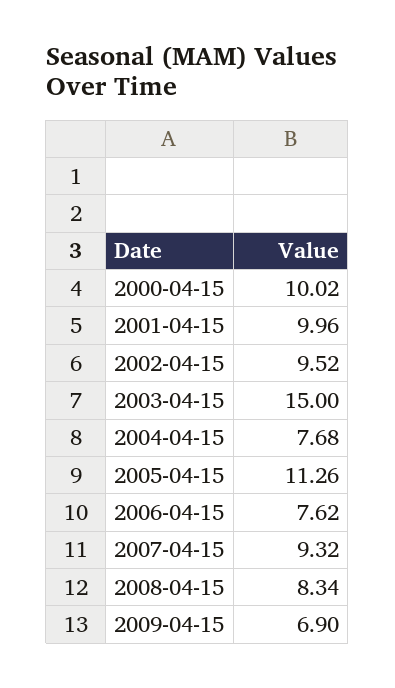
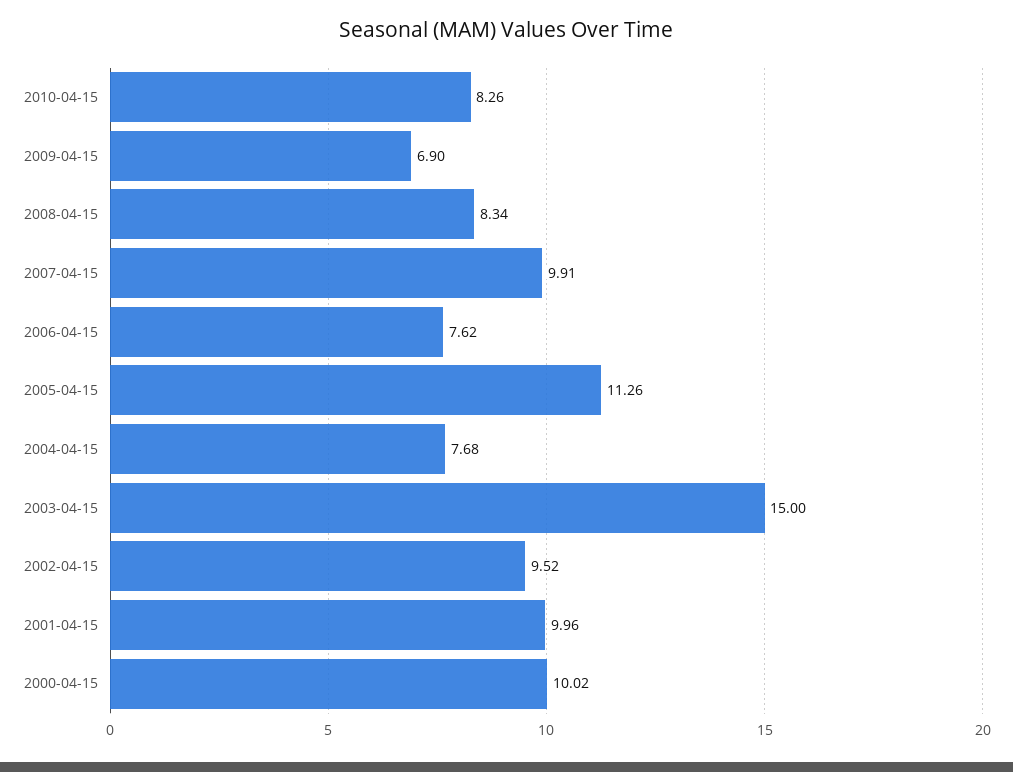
2007-04-15: 9.32 -> 9.91
2010-04-15: none -> 8.26

